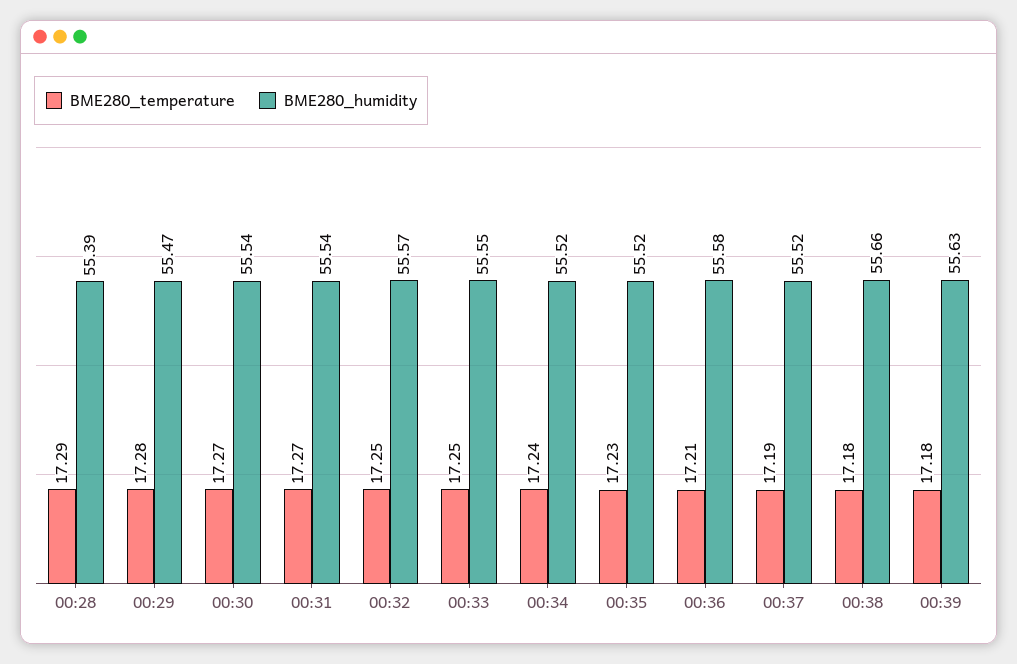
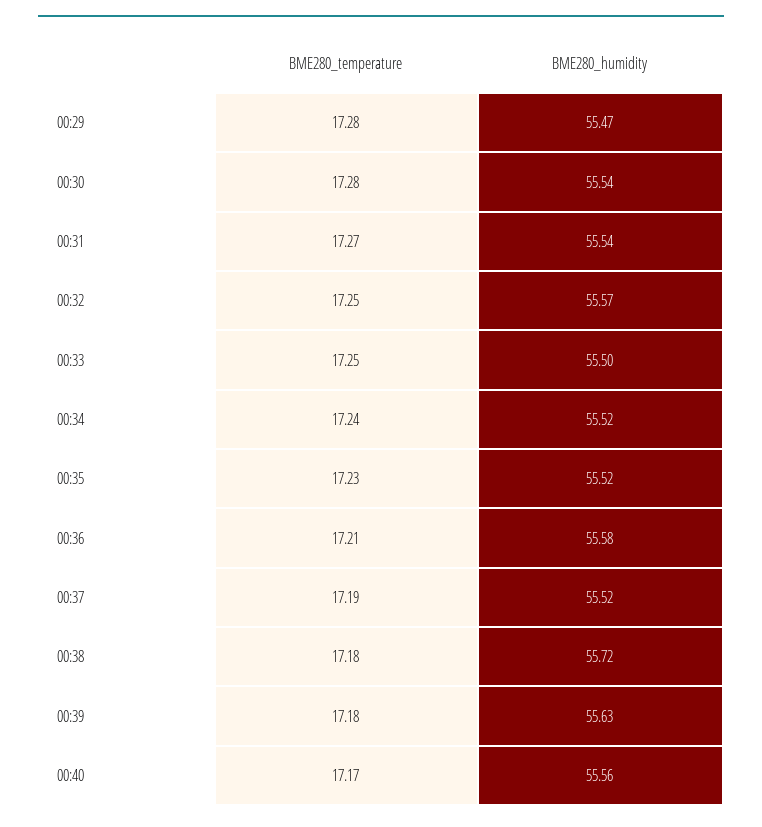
BME280_temperature, 00:28: 17.29 -> none
BME280_humidity, 00:28: 55.39 -> none
BME280_temperature, 00:30: 17.27 -> 17.28
BME280_humidity, 00:33: 55.55 -> 55.5
BME280_humidity, 00:38: 55.66 -> 55.72
BME280_temperature, 00:40: none -> 17.17
BME280_humidity, 00:40: none -> 55.56

